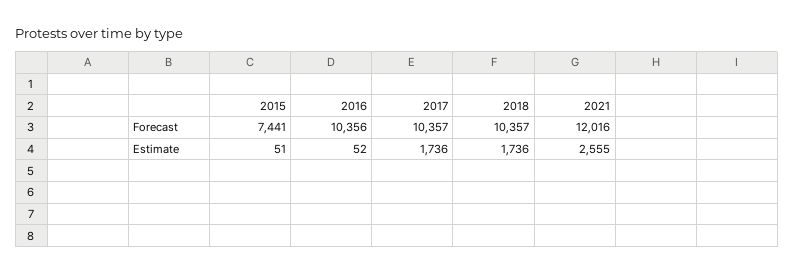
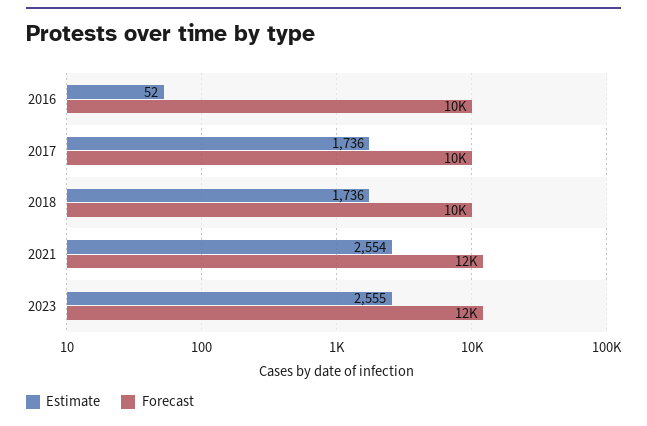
Forecast, 2015: 7441 -> none
Estimate, 2015: 51 -> none
Estimate, 2021: 2555 -> 2554
Estimate, 2023: none -> 2555
Forecast, 2023: none -> 12000

